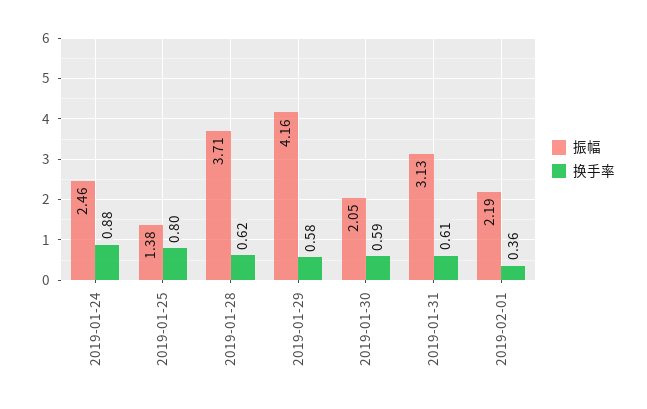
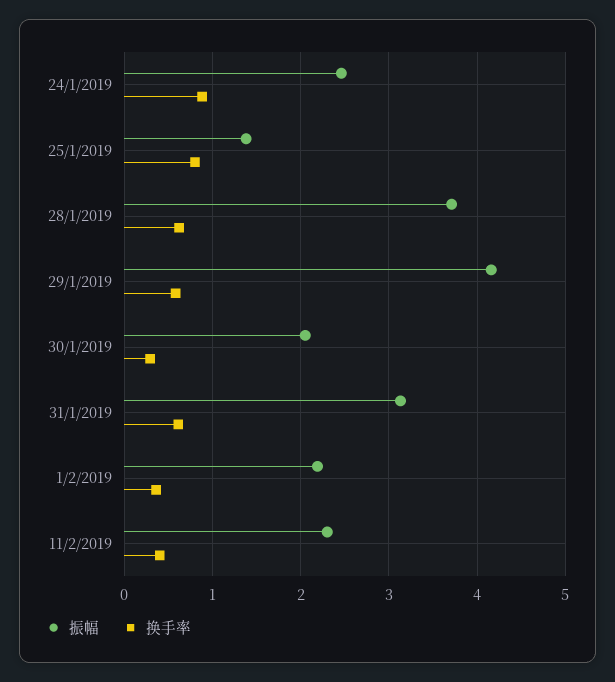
换手率, 2019-01-30: 0.59 -> 0.3
振幅, 11/2/2019: none -> 2.3
换手率, 11/2/2019: none -> 0.4

